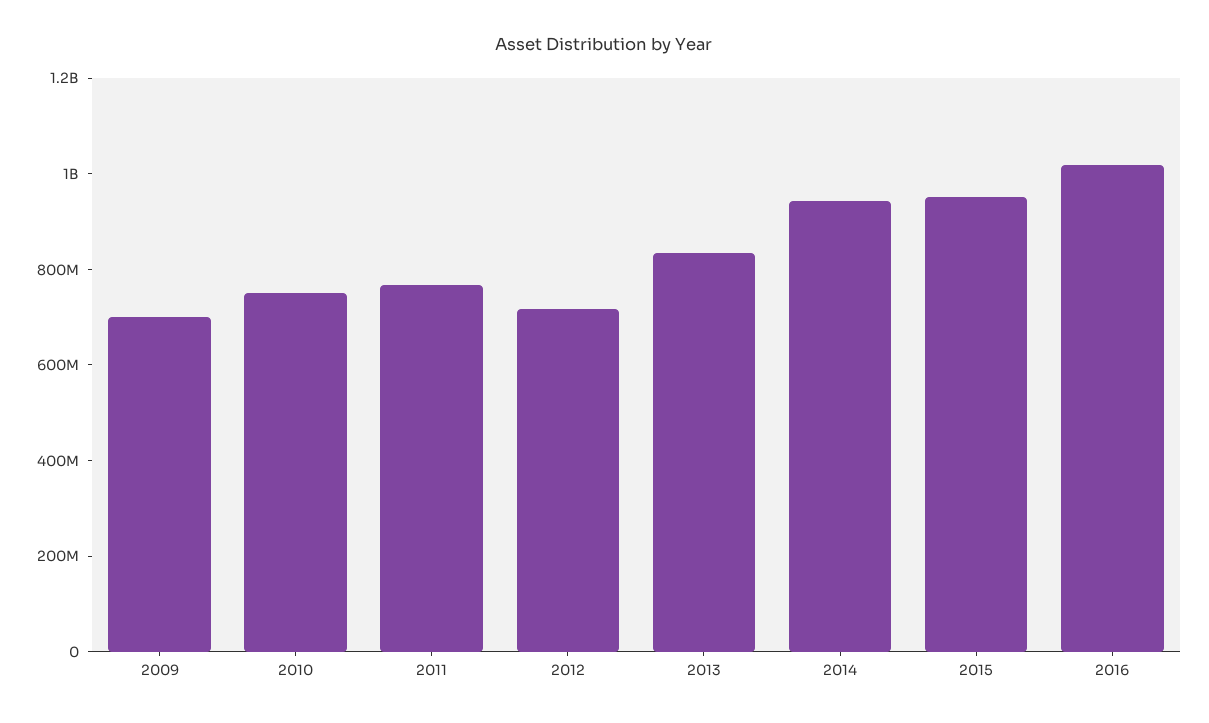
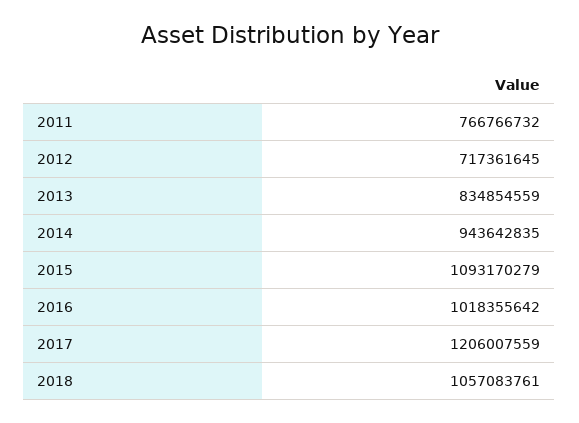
2009: 700000000 -> none
2010: 750000000 -> none
2015: 950000000 -> 1093170279
2017: none -> 1206007559
2018: none -> 1057083761

